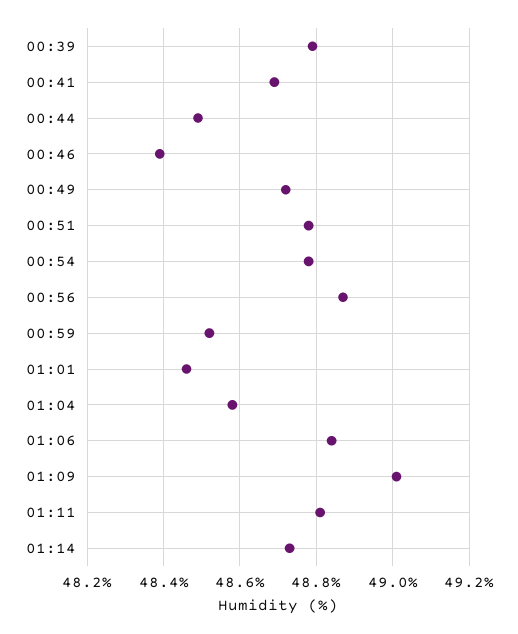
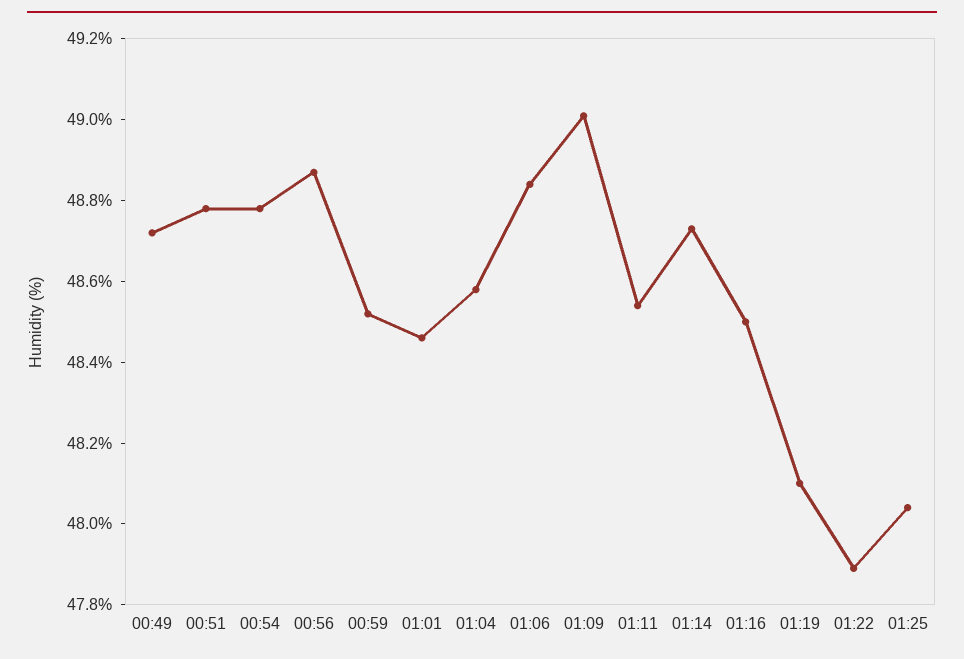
00:39: 48.8 -> none
00:41: 48.7 -> none
00:44: 48.5 -> none
00:46: 48.4 -> none
01:11: 48.8 -> 48.55
01:16: none -> 48.5
01:19: none -> 48.1
01:22: none -> 47.9
01:25: none -> 48.05

